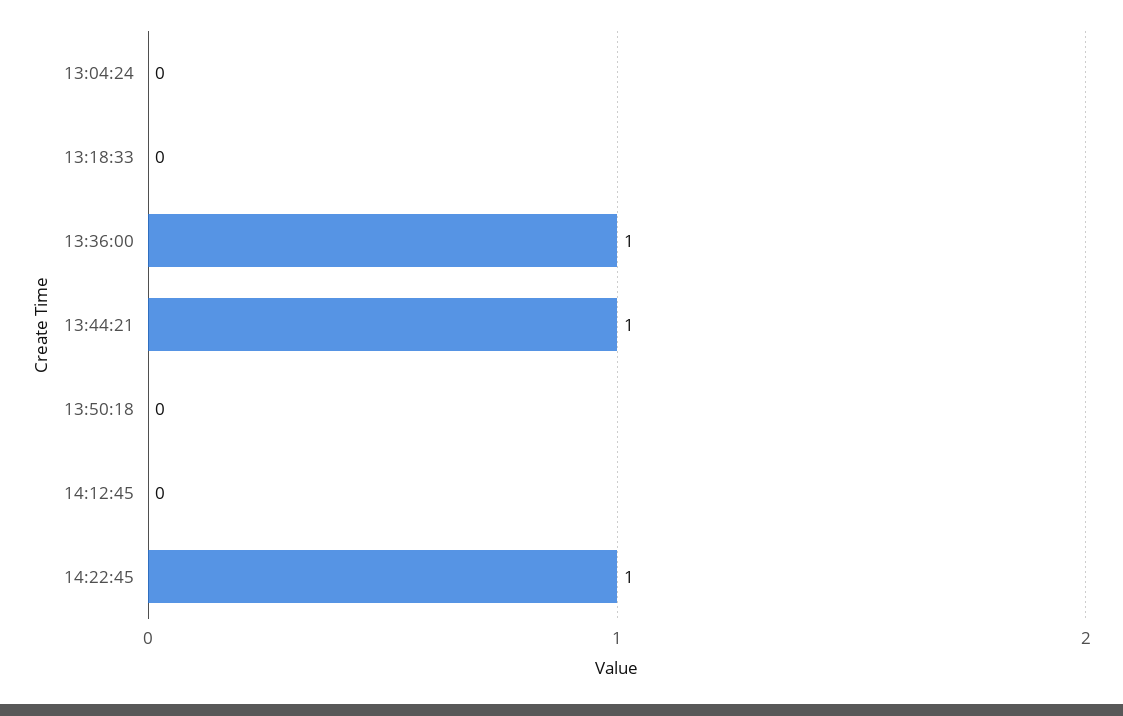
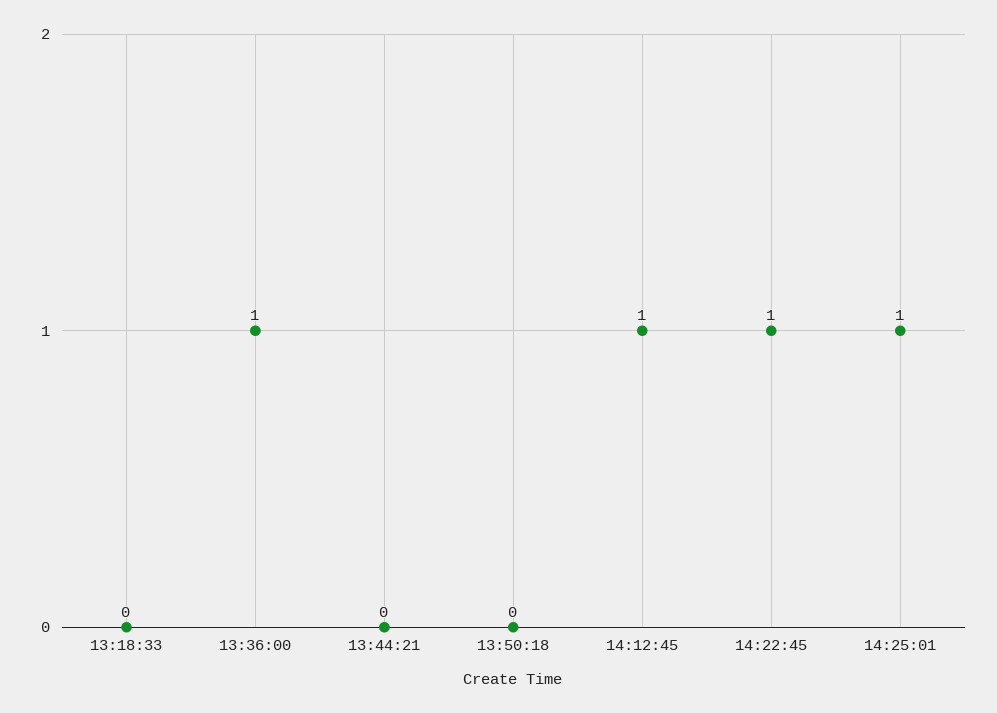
13:04:24: 0 -> none
13:44:21: 1 -> 0
14:12:45: 0 -> 1
14:25:01: none -> 1

